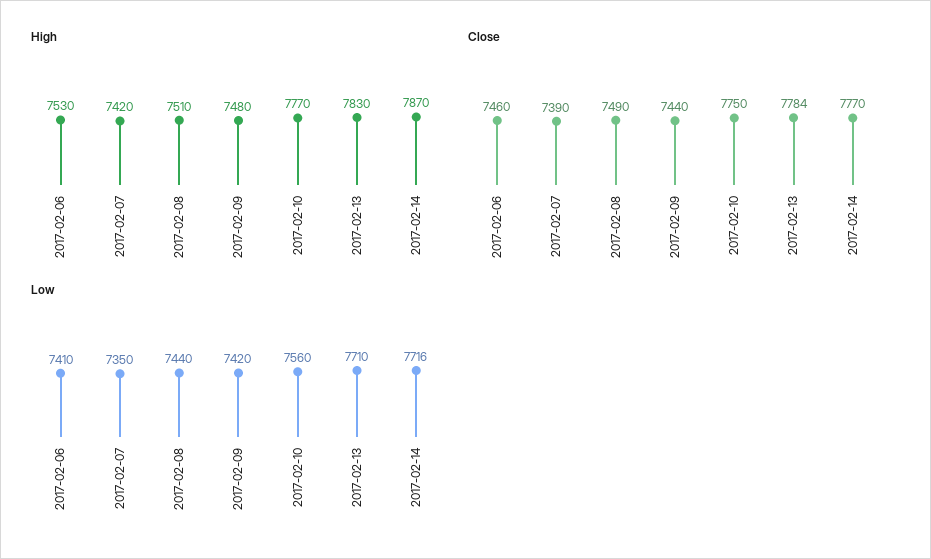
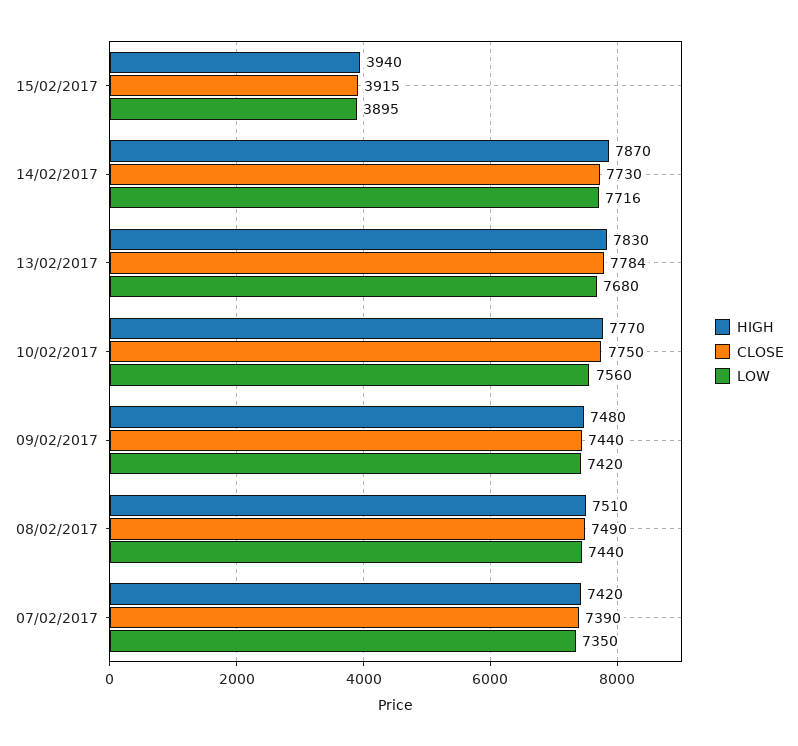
High, 2017-02-06: 7530 -> none
Close, 2017-02-06: 7460 -> none
Close, 2017-02-14: 7770 -> 7730
Low, 2017-02-06: 7410 -> none
Low, 2017-02-13: 7710 -> 7680
High, 15/02/2017: none -> 3940
Close, 15/02/2017: none -> 3915
Low, 15/02/2017: none -> 3895

